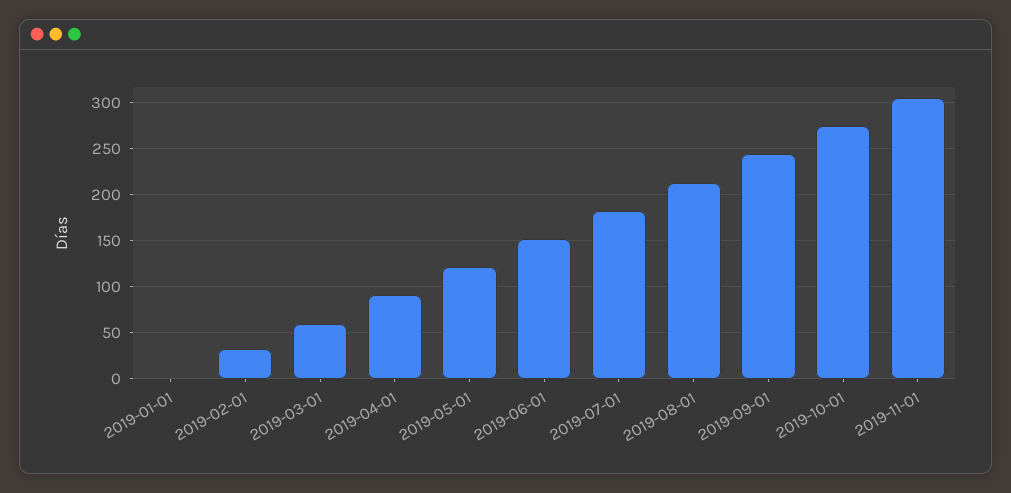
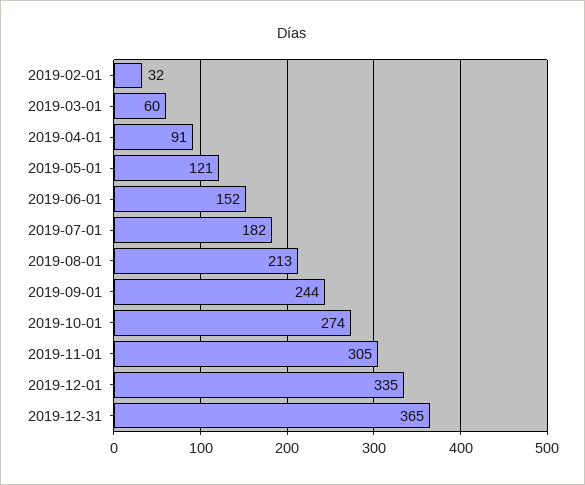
2019-01-01: 0 -> none
2019-12-01: none -> 335
2019-12-31: none -> 365

